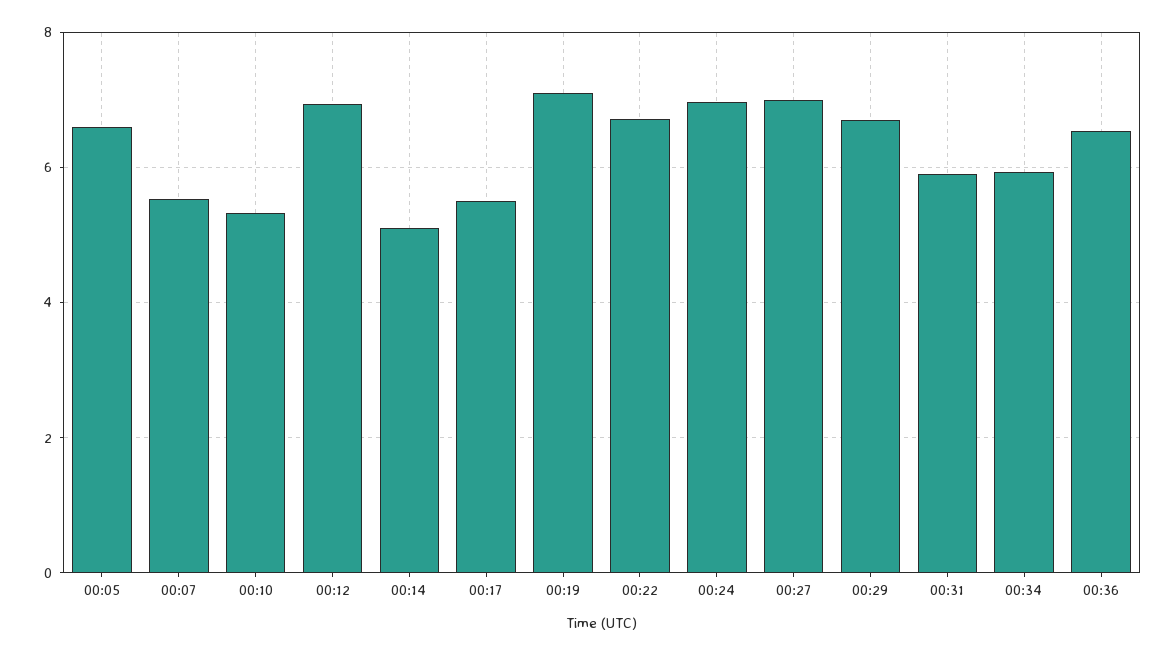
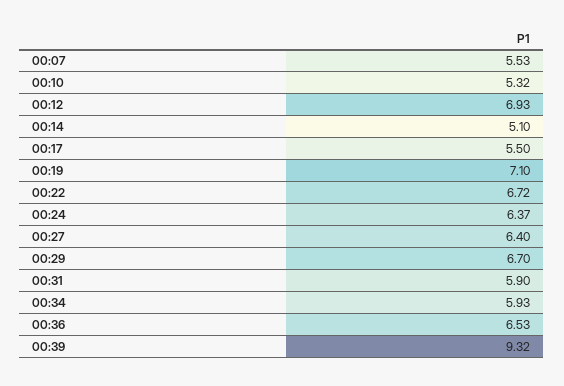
00:05: 6.6 -> none
00:24: 7 -> 6.37
00:27: 7 -> 6.4
00:39: none -> 9.32

